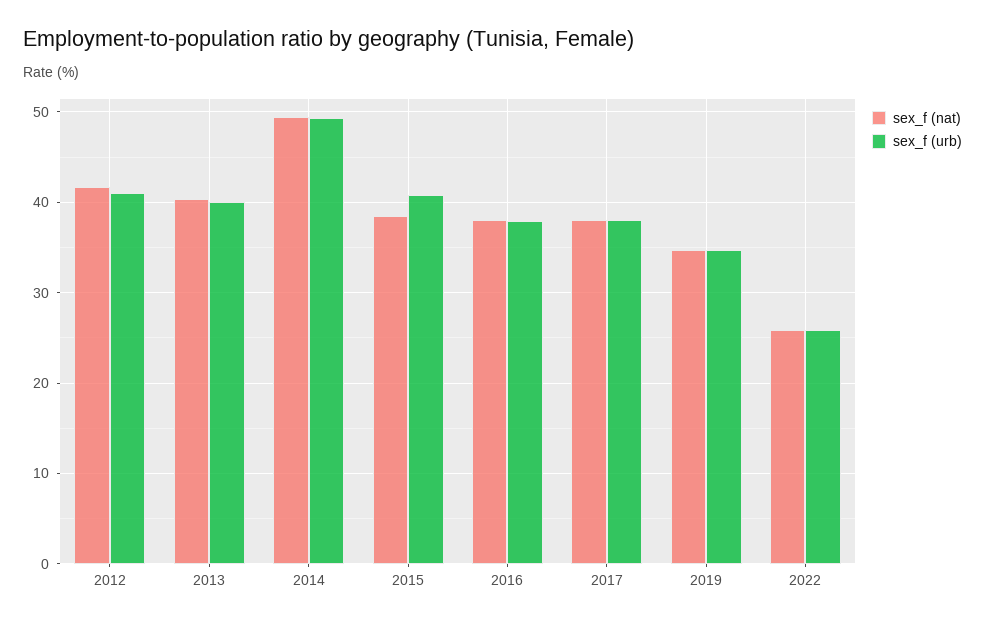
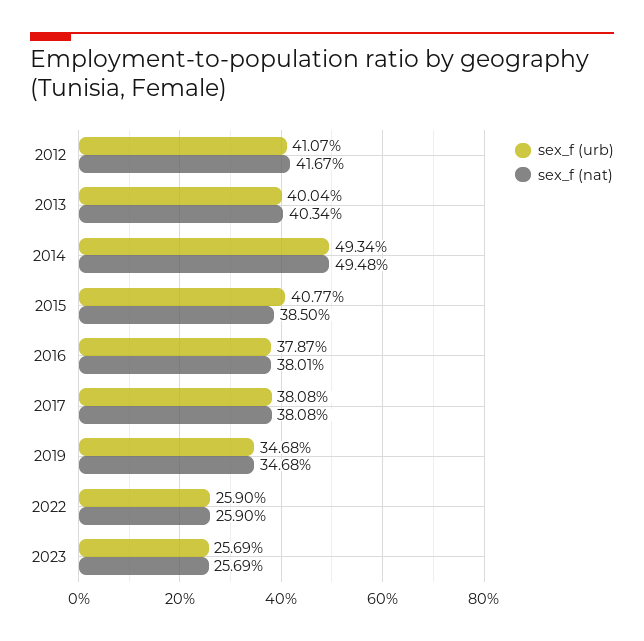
sex_f (urb), 2023: none -> 25.69
sex_f (nat), 2023: none -> 25.69

